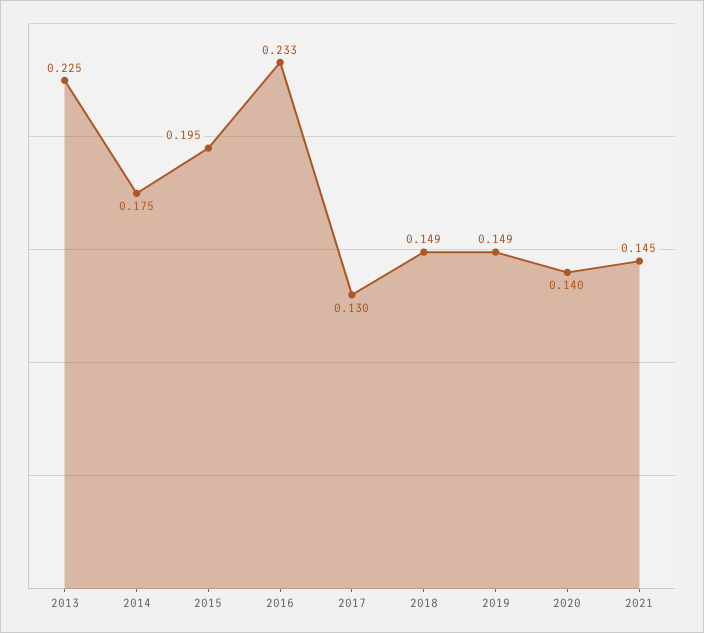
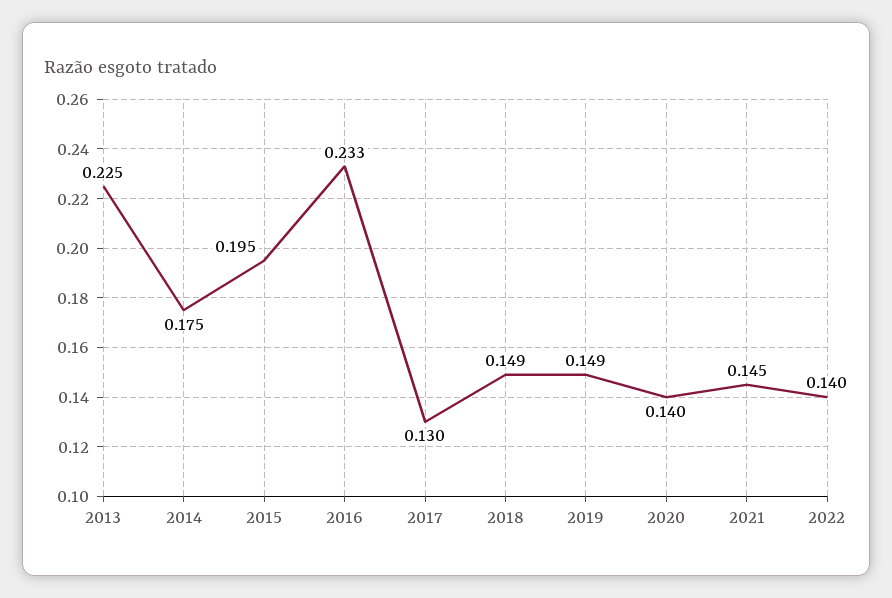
2022: none -> 0.14

